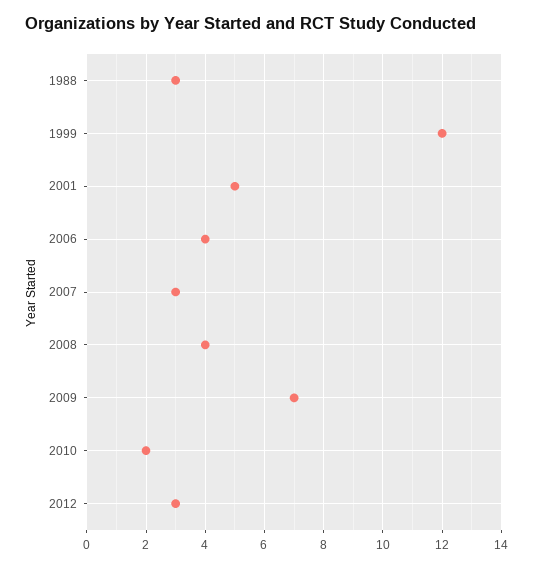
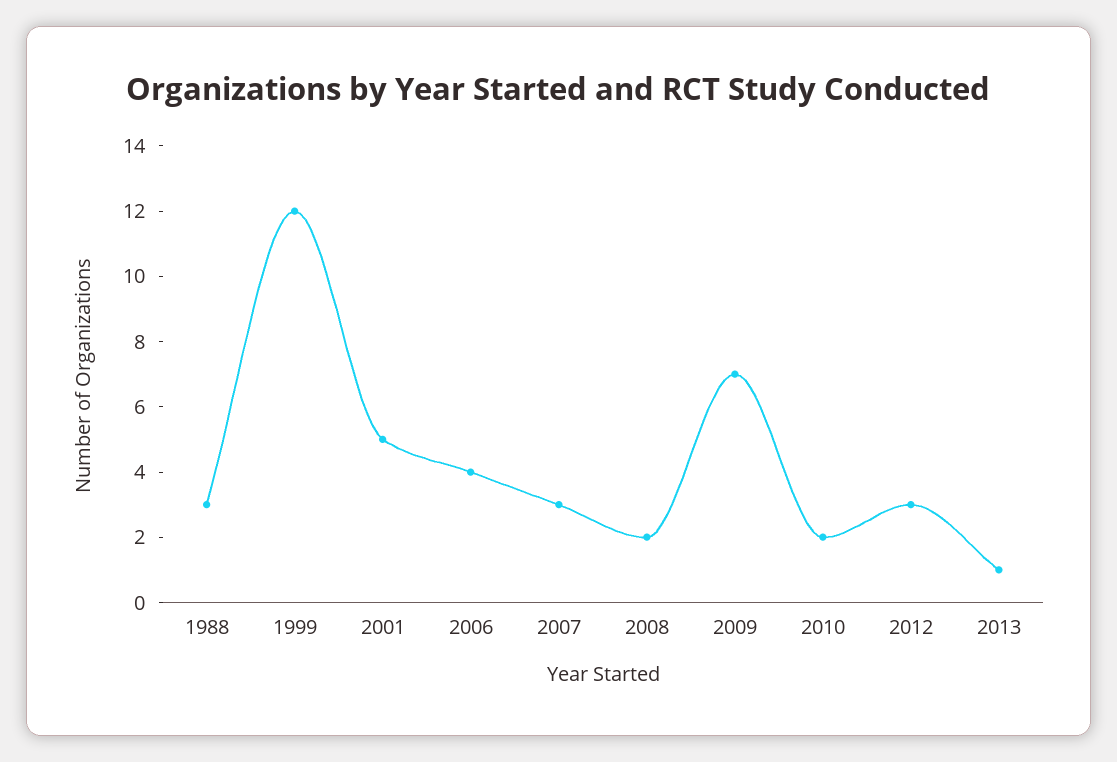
2008: 4 -> 2
2013: none -> 1

